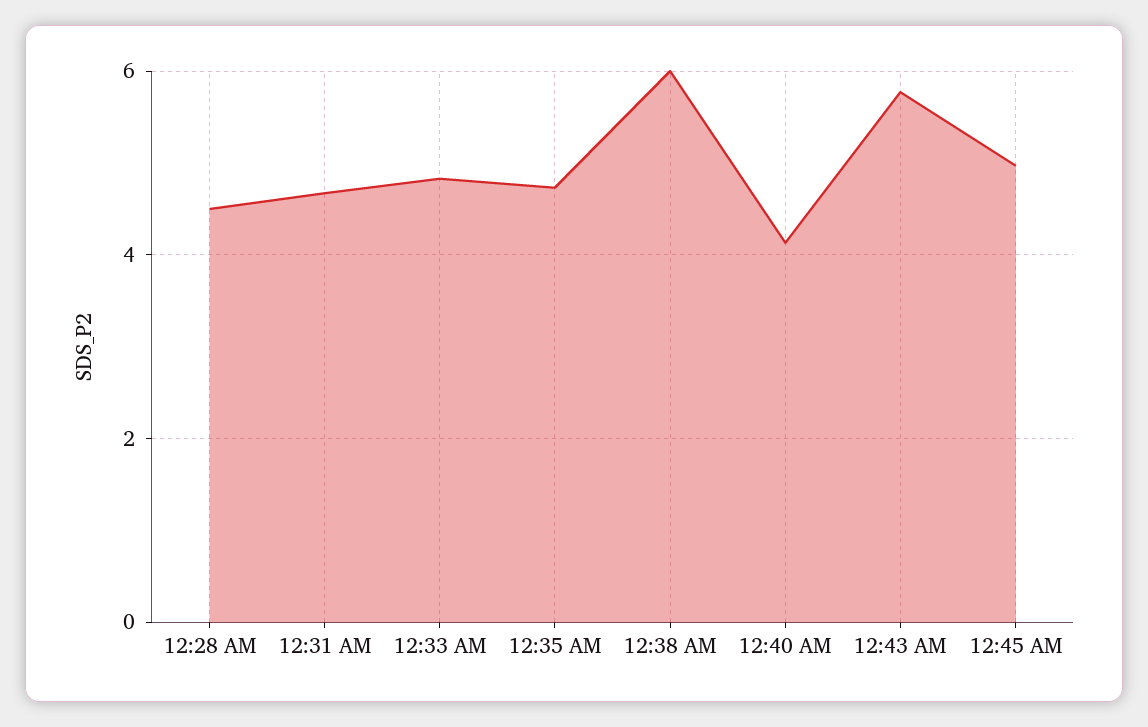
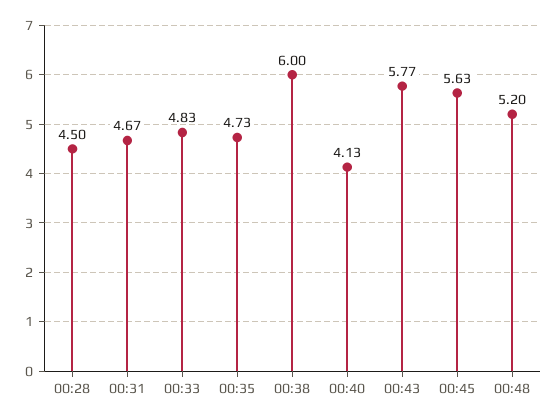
12:45 AM: 5 -> 5.63
00:48: none -> 5.2

